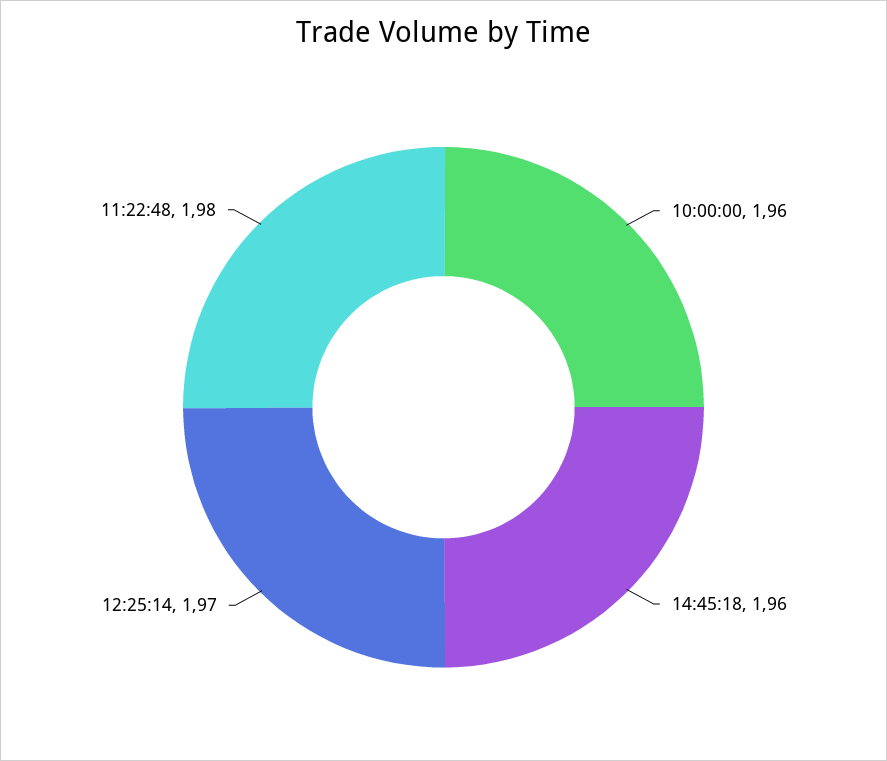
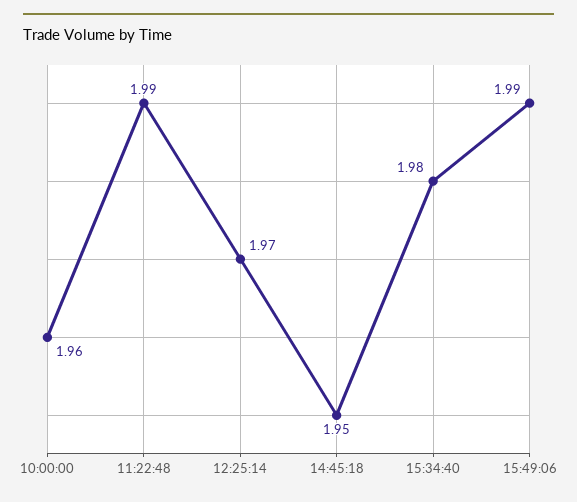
14:45:18: 1.96 -> 1.95
11:22:48: 1.98 -> 1.99
15:34:40: none -> 1.98
15:49:06: none -> 1.99

